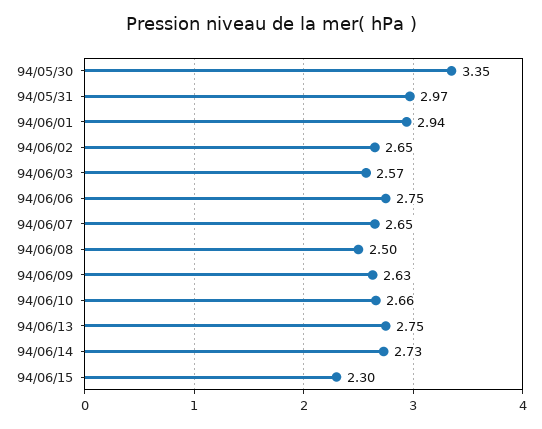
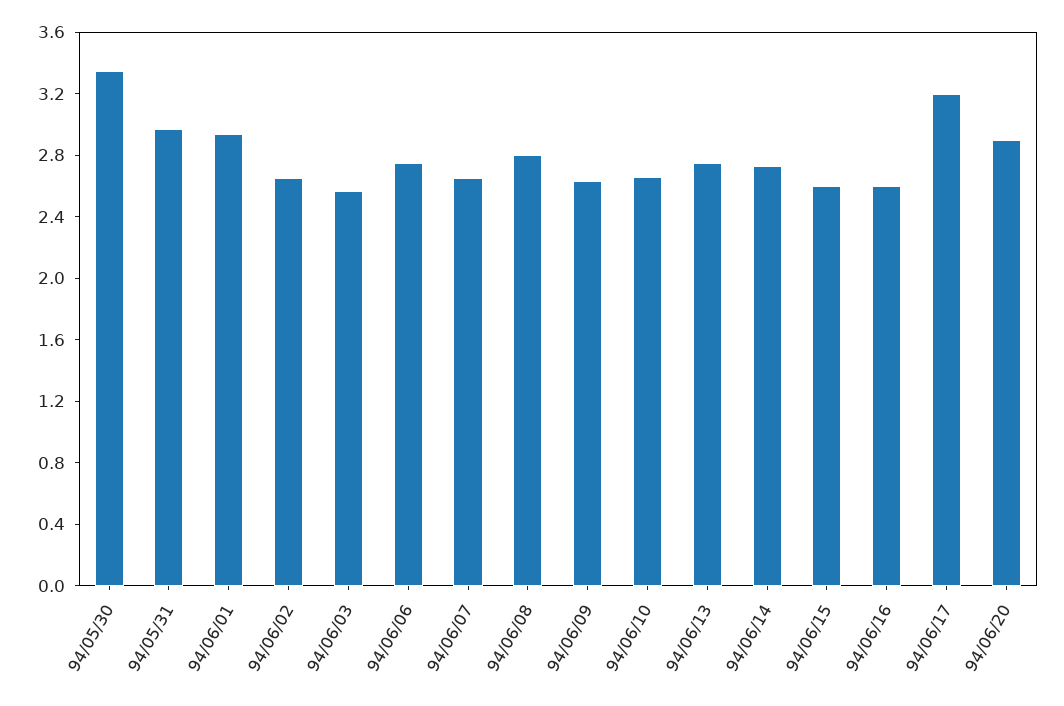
94/06/08: 2.5 -> 2.8
94/06/15: 2.3 -> 2.6
94/06/16: none -> 2.6
94/06/17: none -> 3.2
94/06/20: none -> 2.9

